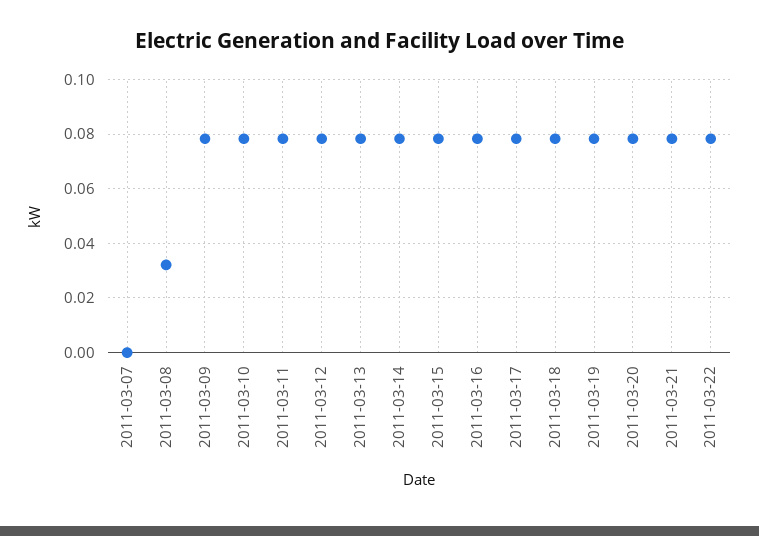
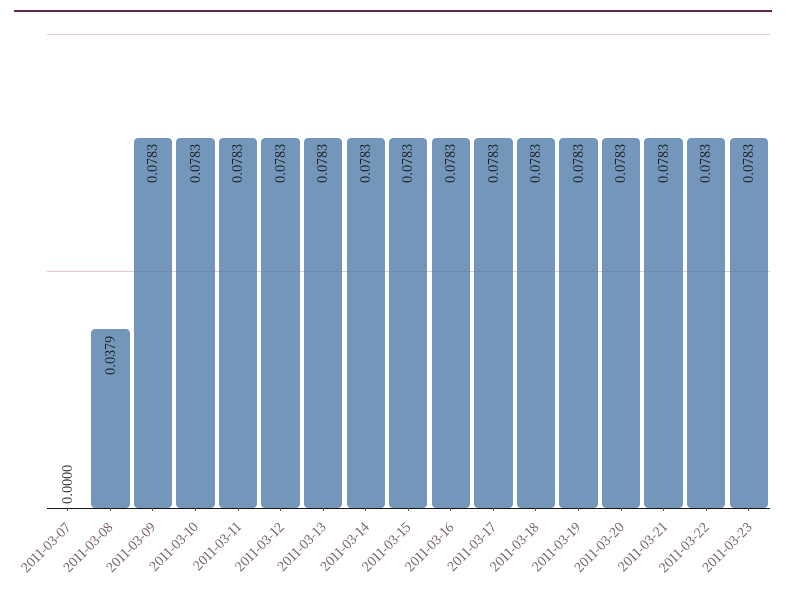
2011-03-08: 0.0325 -> 0.0379
2011-03-23: none -> 0.0783

